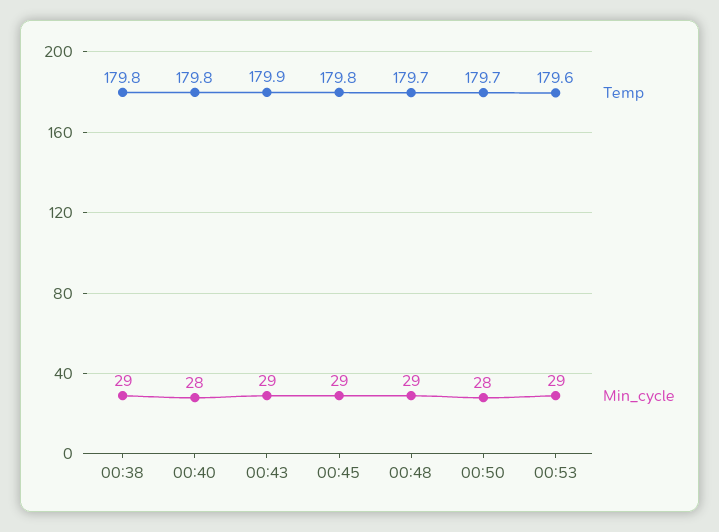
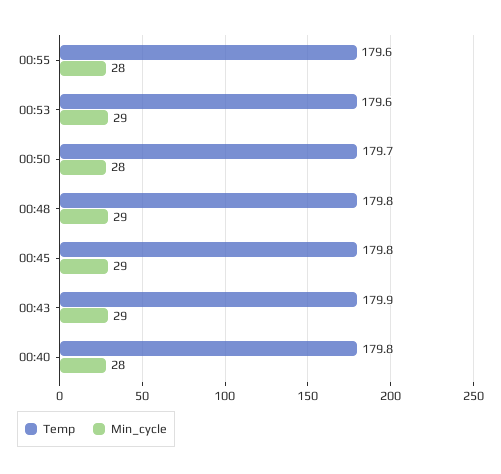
Temp, 00:38: 179.8 -> none
Min_cycle, 00:38: 29 -> none
Temp, 00:48: 179.7 -> 179.8
Temp, 00:55: none -> 179.6
Min_cycle, 00:55: none -> 28

